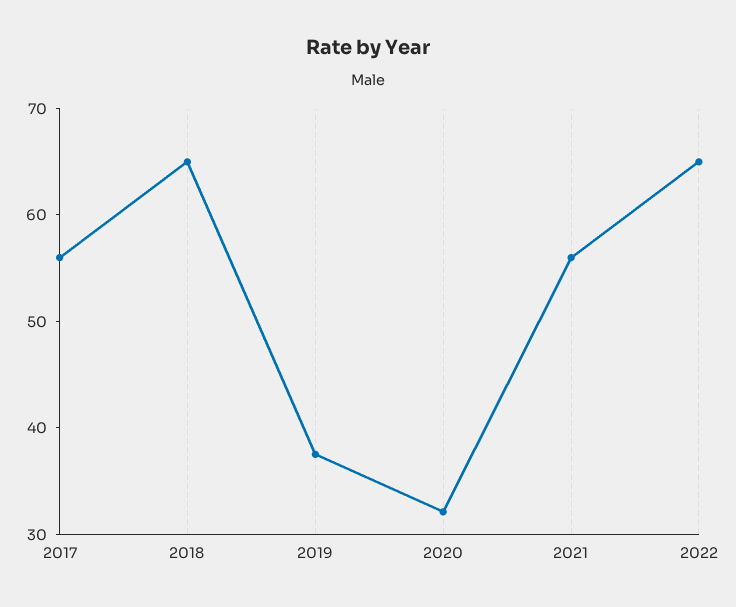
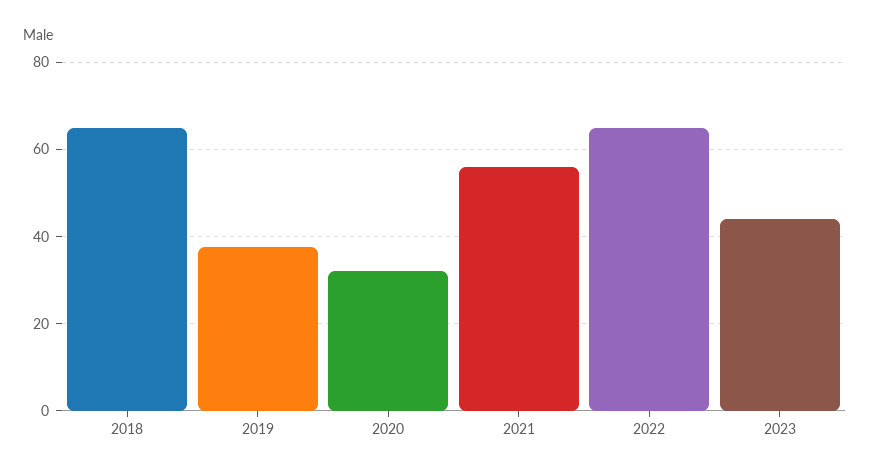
2017: 56 -> none
2023: none -> 44

